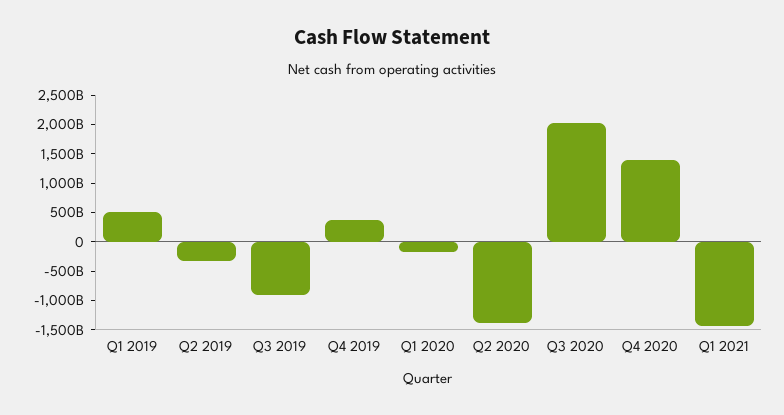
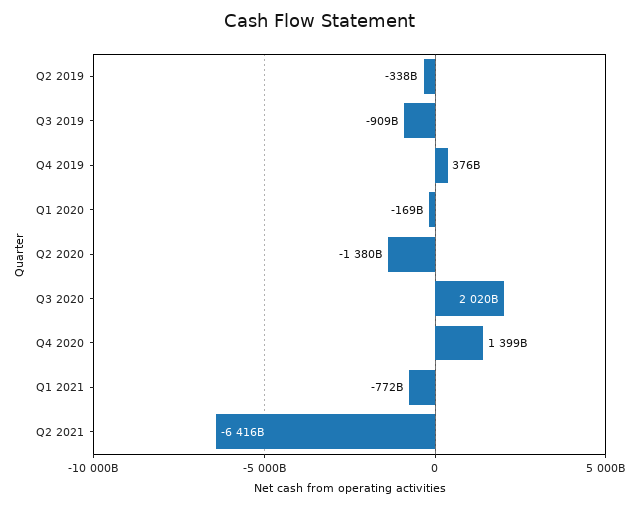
Q1 2019: 500000000000 -> none
Q1 2021: -1500000000000 -> -772000000000
Q2 2021: none -> -6416000000000

